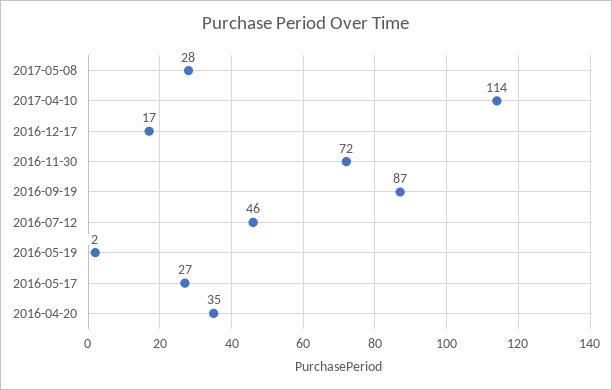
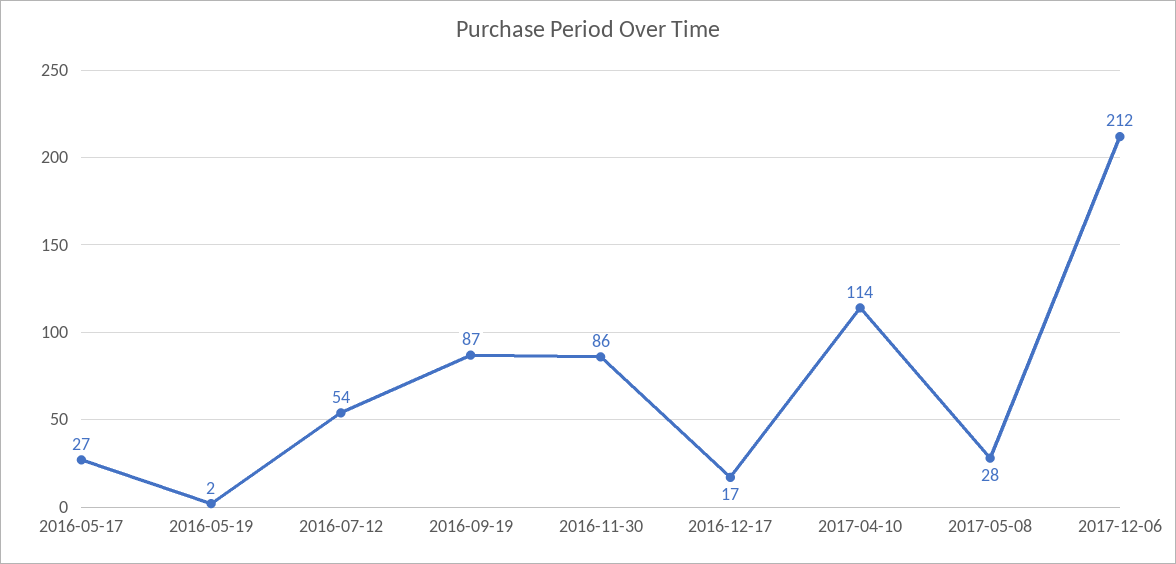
2016-11-30: 72 -> 86
2016-07-12: 46 -> 54
2016-04-20: 35 -> none
2017-12-06: none -> 212

